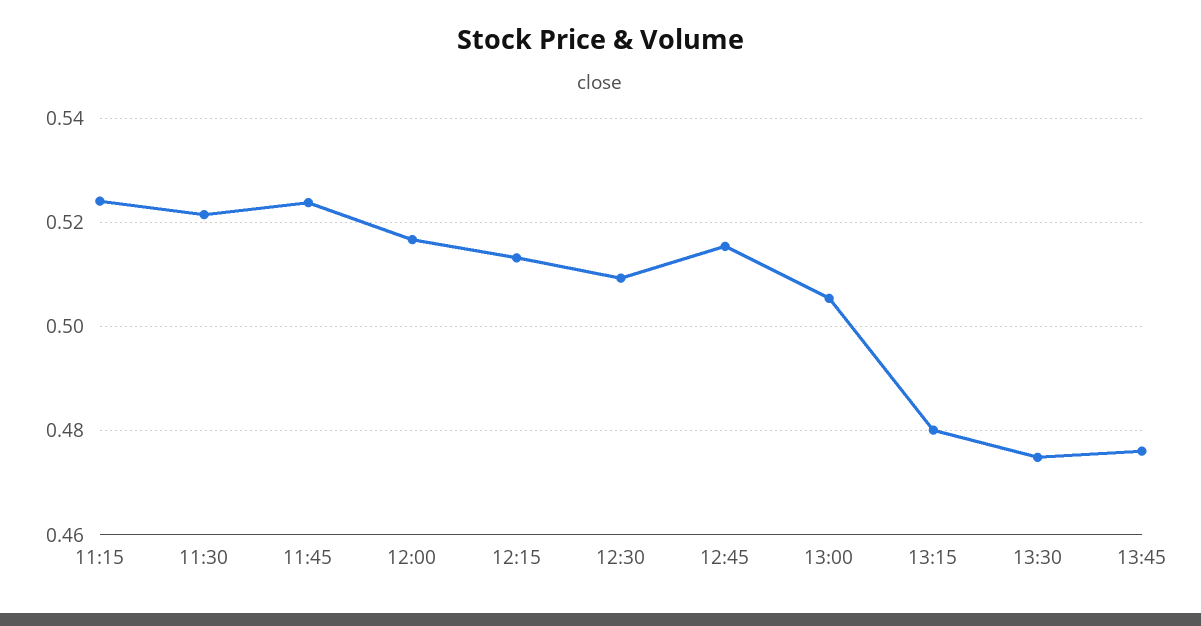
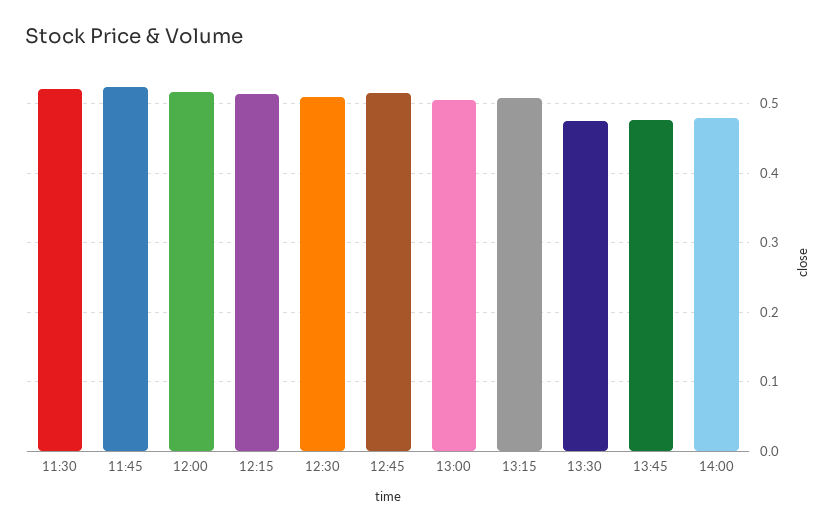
11:15: 0.524 -> none
13:15: 0.48 -> 0.51
14:00: none -> 0.48

